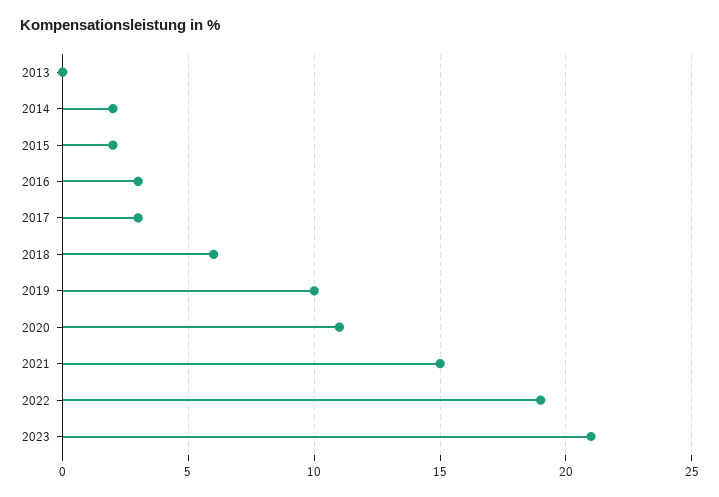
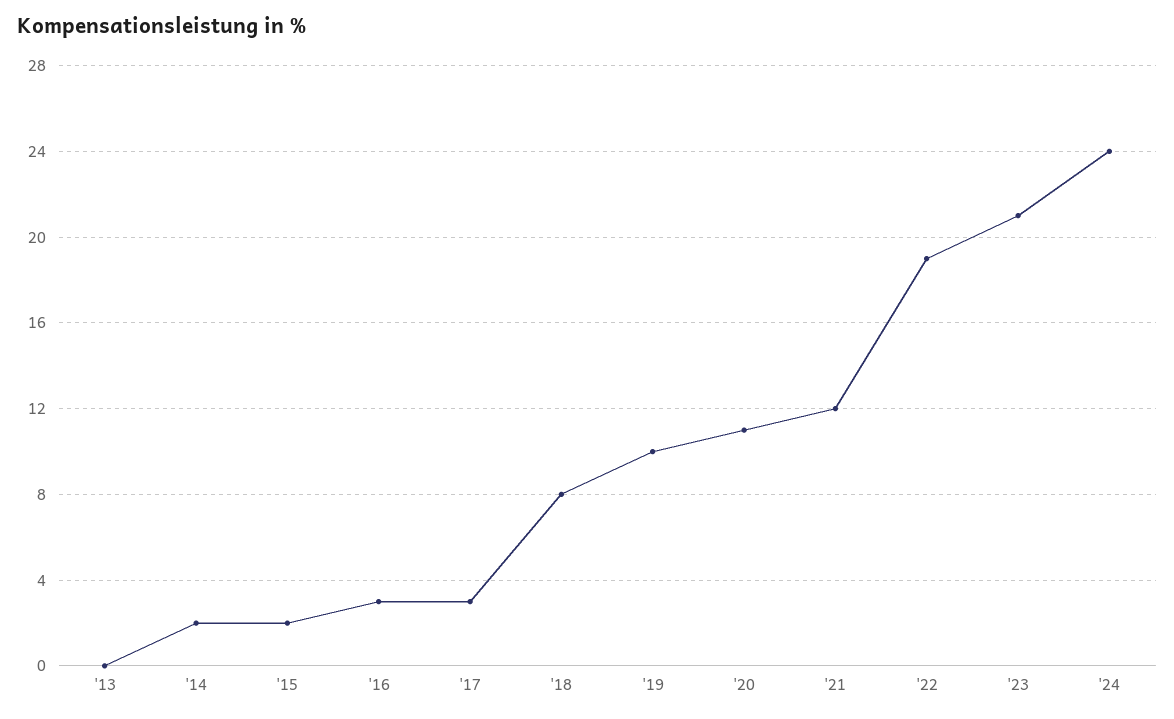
2018: 6 -> 8
2021: 15 -> 12
'24: none -> 24

